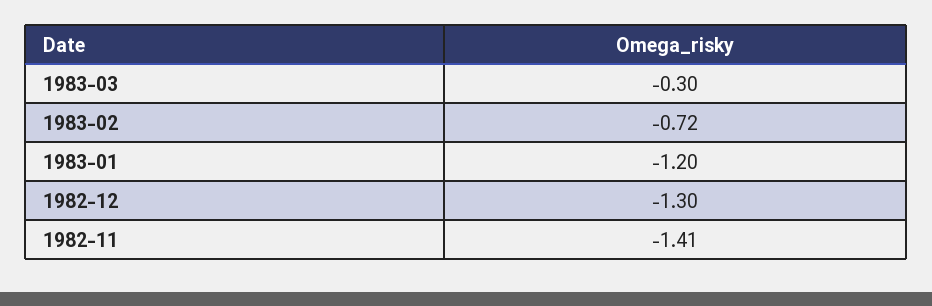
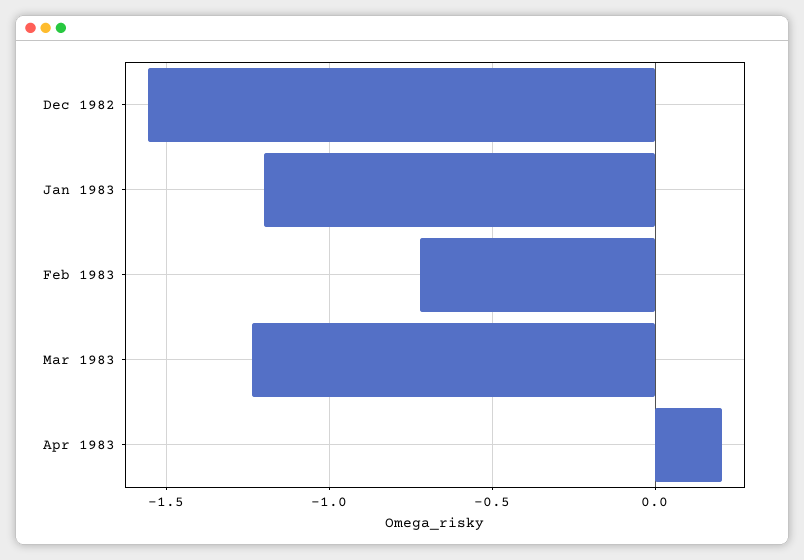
1983-03: -0.3 -> -1.25
1982-12: -1.3 -> -1.55
1982-11: -1.41 -> none
Apr 1983: none -> 0.2

